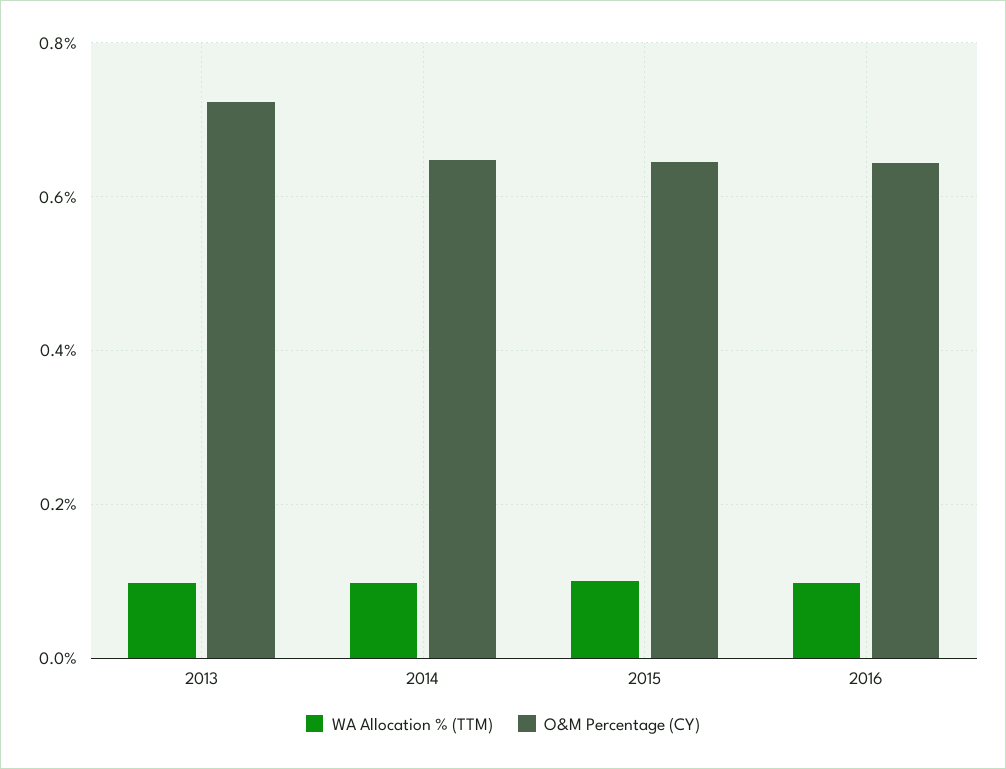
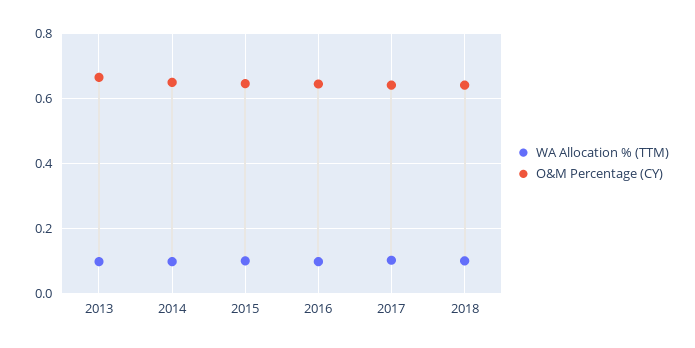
O&M Percentage (CY), 2013: 0.72 -> 0.66
WA Allocation % (TTM), 2017: none -> 0.1
O&M Percentage (CY), 2017: none -> 0.64
WA Allocation % (TTM), 2018: none -> 0.1
O&M Percentage (CY), 2018: none -> 0.64

